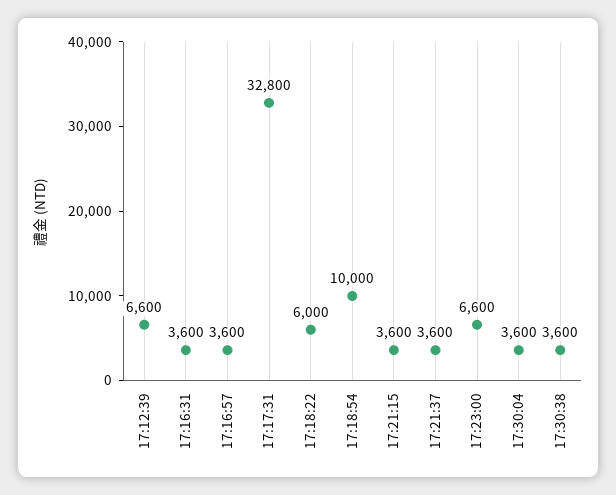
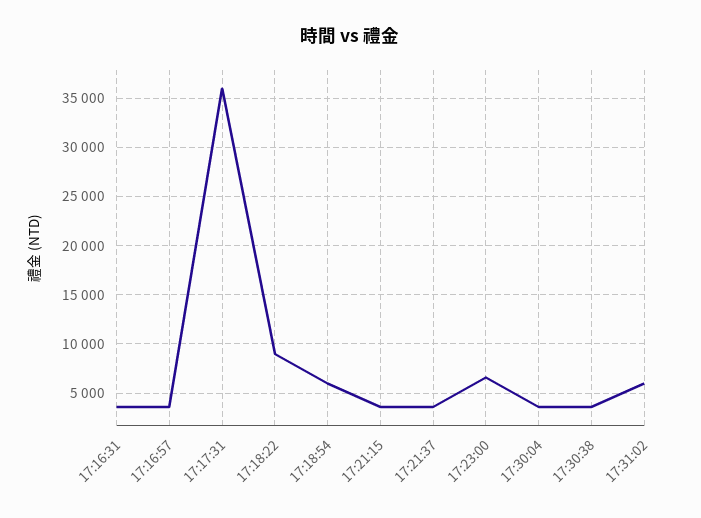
17:12:39: 6600 -> none
17:17:31: 32800 -> 36000
17:18:22: 6000 -> 9000
17:18:54: 10000 -> 6000
17:31:02: none -> 6000

